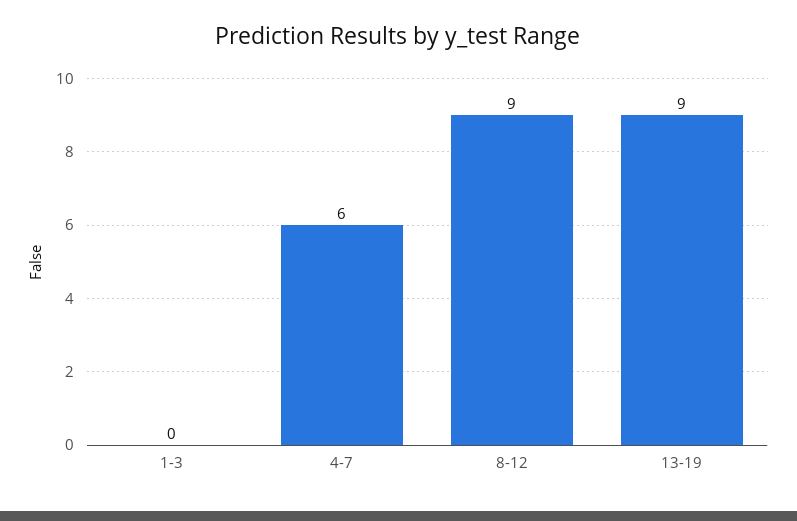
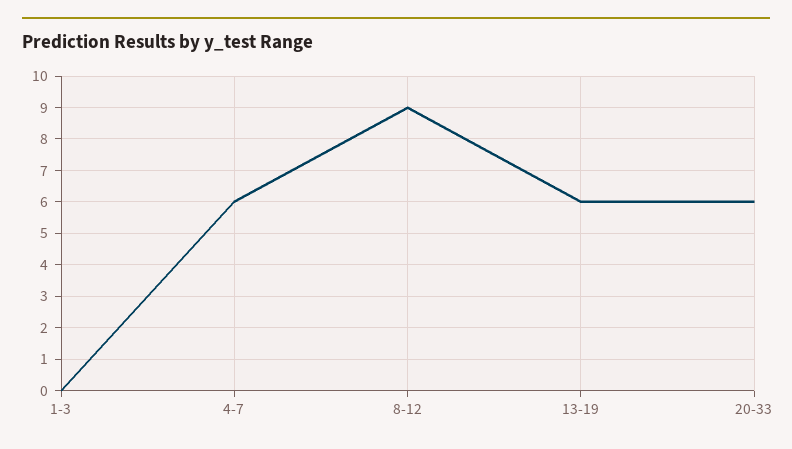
13-19: 9 -> 6
20-33: none -> 6

